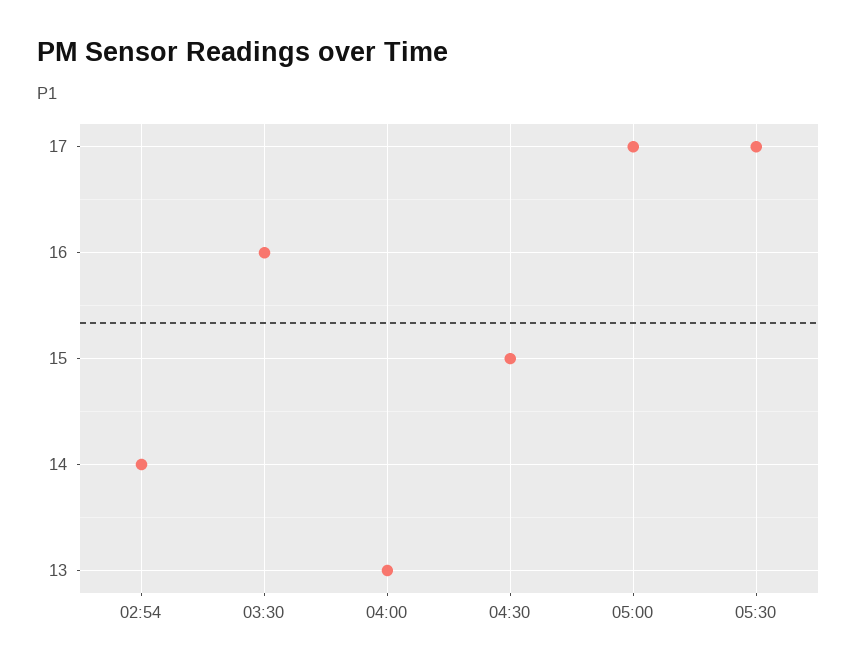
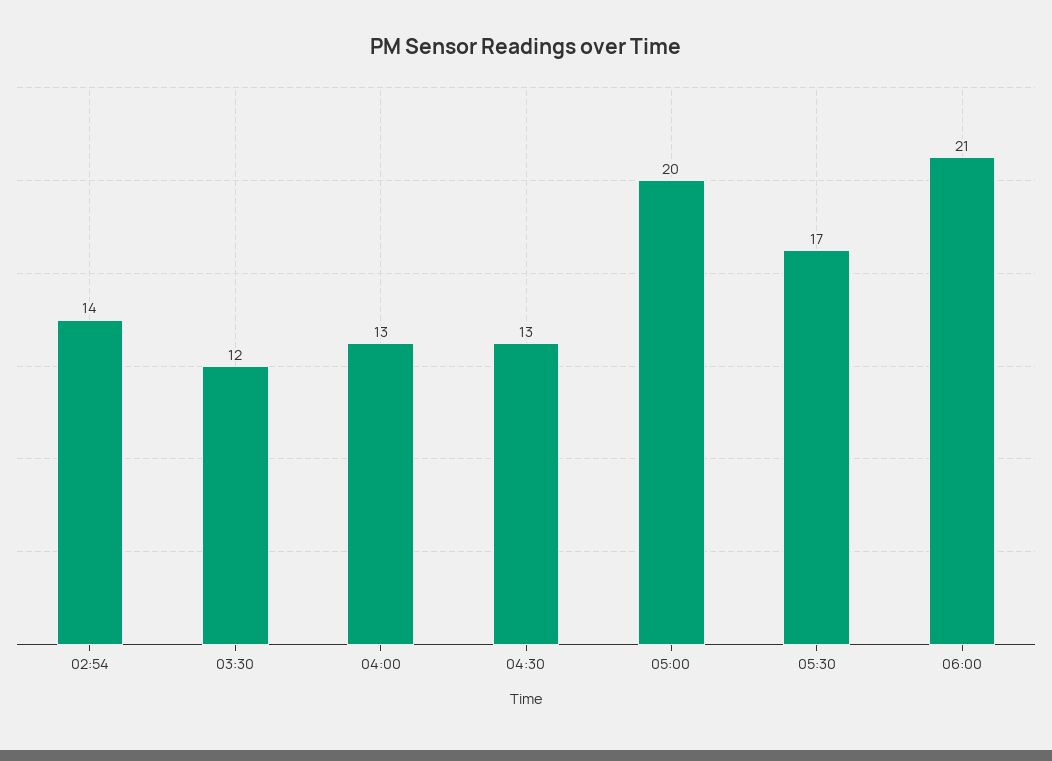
03:30: 16 -> 12
04:30: 15 -> 13
05:00: 17 -> 20
06:00: none -> 21

